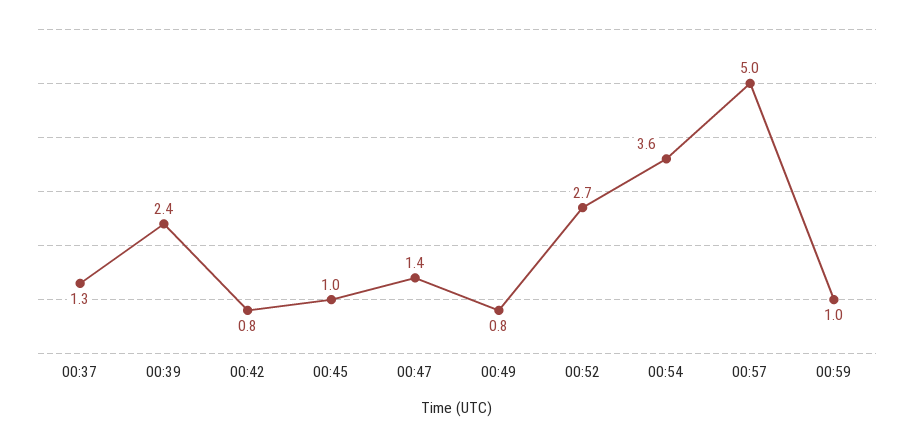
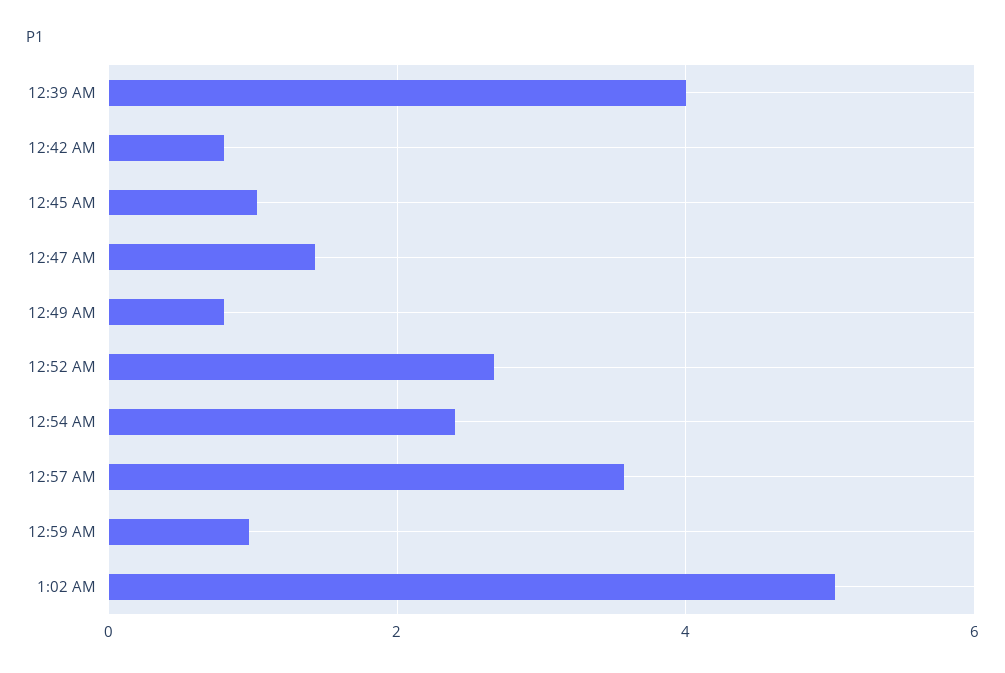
00:37: 1.3 -> none
00:39: 2.4 -> 4
00:54: 3.6 -> 2.4
00:57: 5 -> 3.6
1:02 AM: none -> 5

